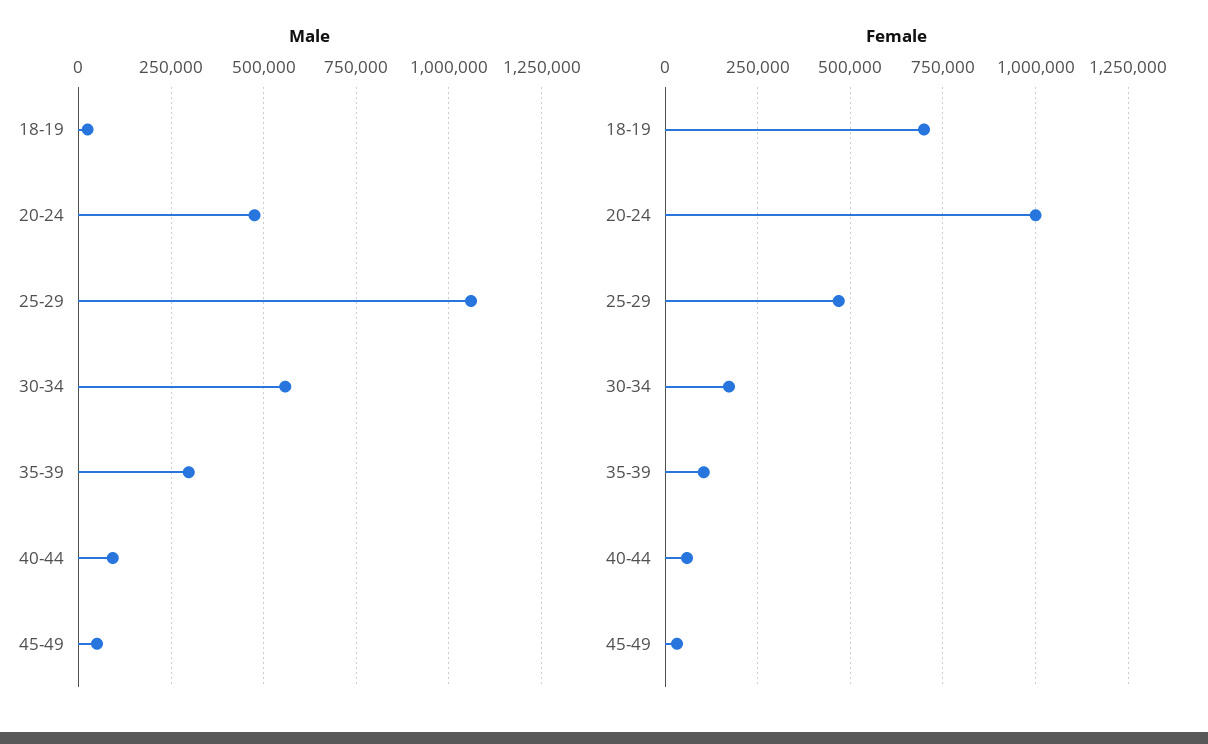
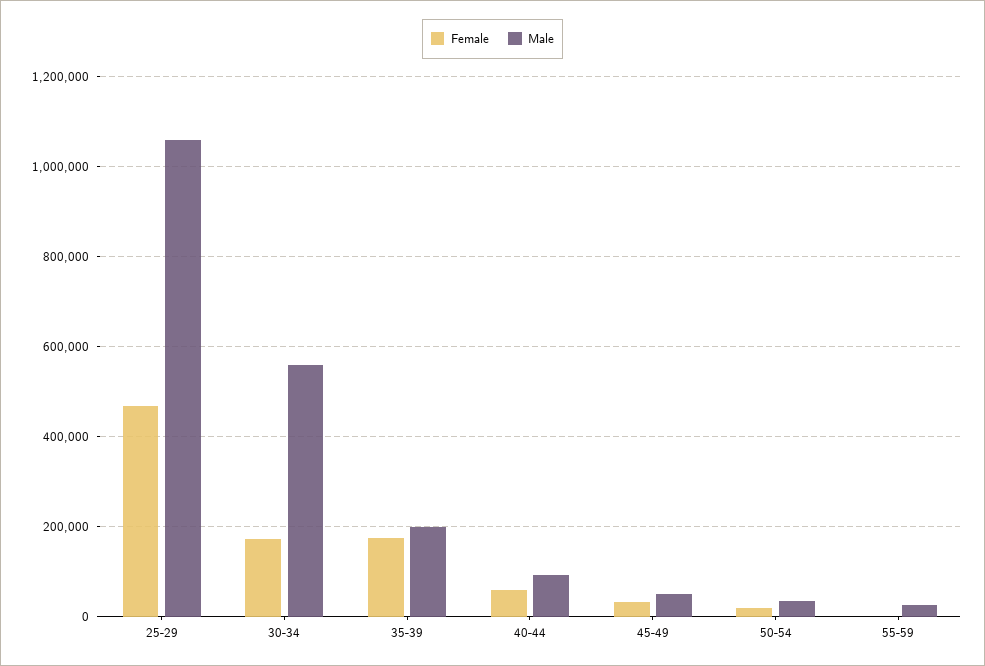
Male, 18-19: 25000 -> none
Male, 20-24: 475000 -> none
Male, 35-39: 300000 -> 200000
Female, 18-19: 700000 -> none
Female, 20-24: 1000000 -> none
Female, 35-39: 100000 -> 180000
Female, 50-54: none -> 20000
Male, 50-54: none -> 40000
Female, 55-59: none -> 0
Male, 55-59: none -> 20000

